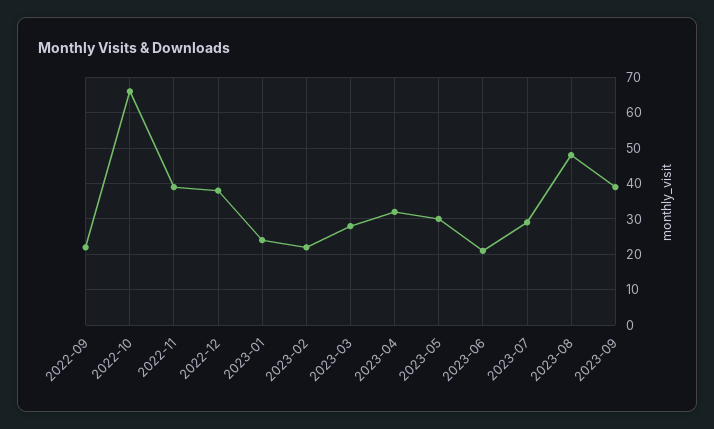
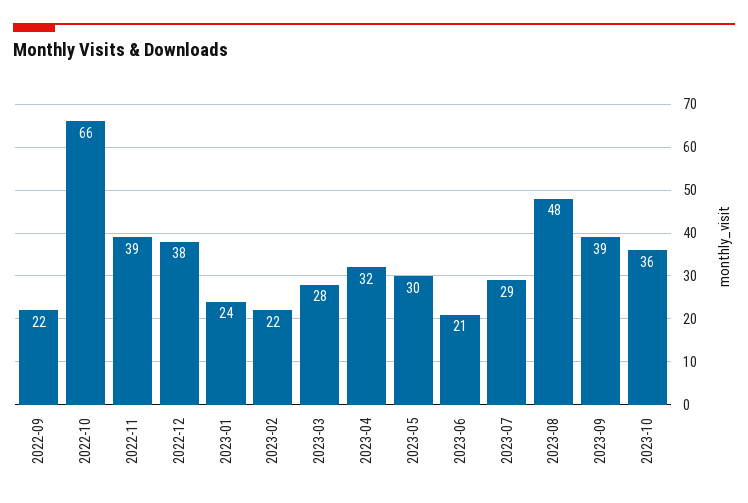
2023-10: none -> 36

